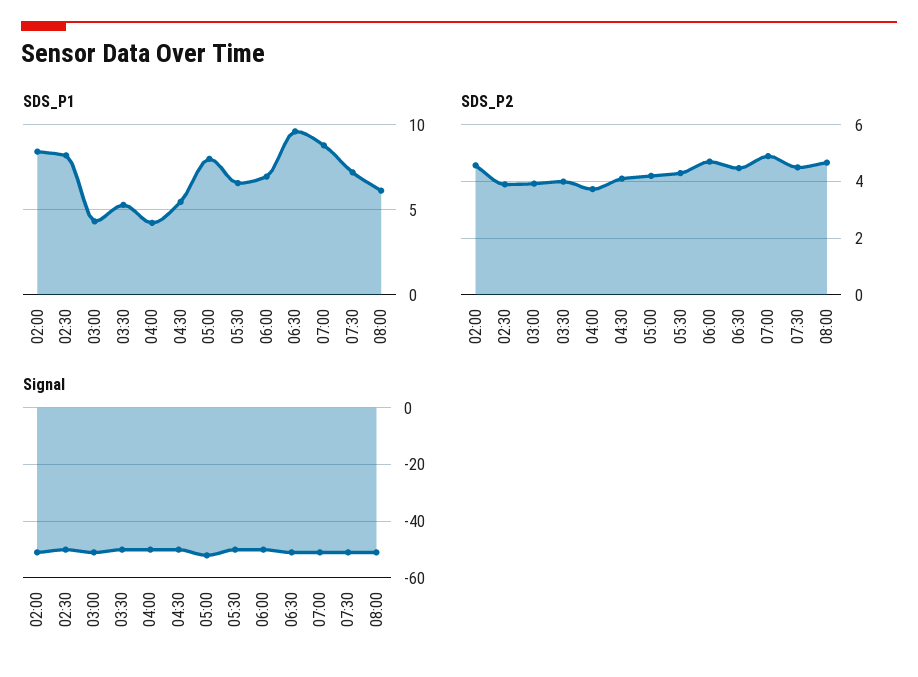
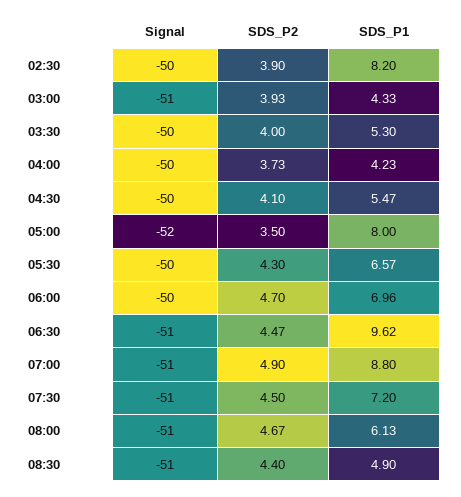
SDS_P1, 02:00: 8.5 -> none
SDS_P2, 02:00: 4.5 -> none
SDS_P2, 05:00: 4.25 -> 3.5
Signal, 02:00: -50 -> none
Signal, 08:30: none -> -51
SDS_P2, 08:30: none -> 4.4
SDS_P1, 08:30: none -> 4.9

